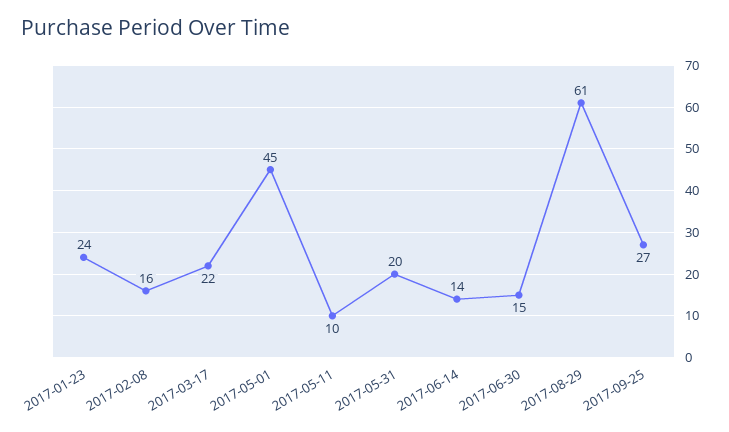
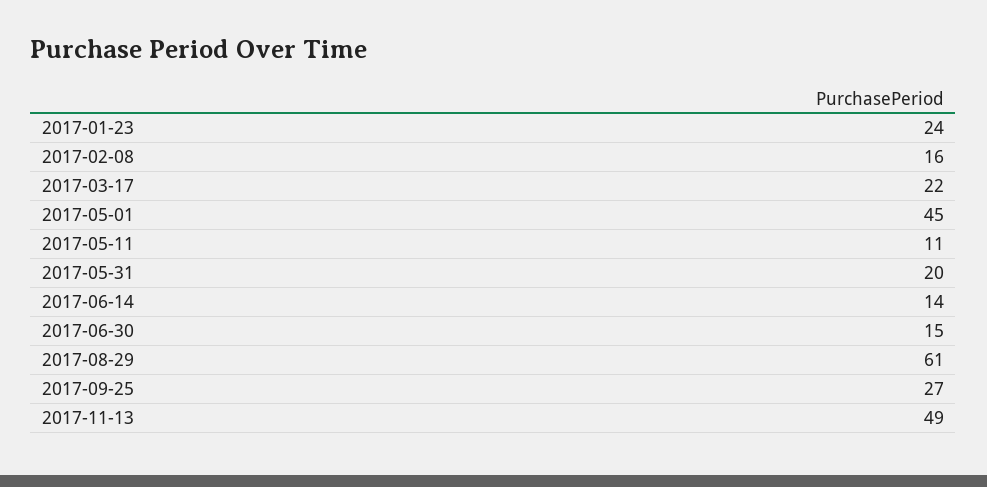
2017-05-11: 10 -> 11
2017-11-13: none -> 49

